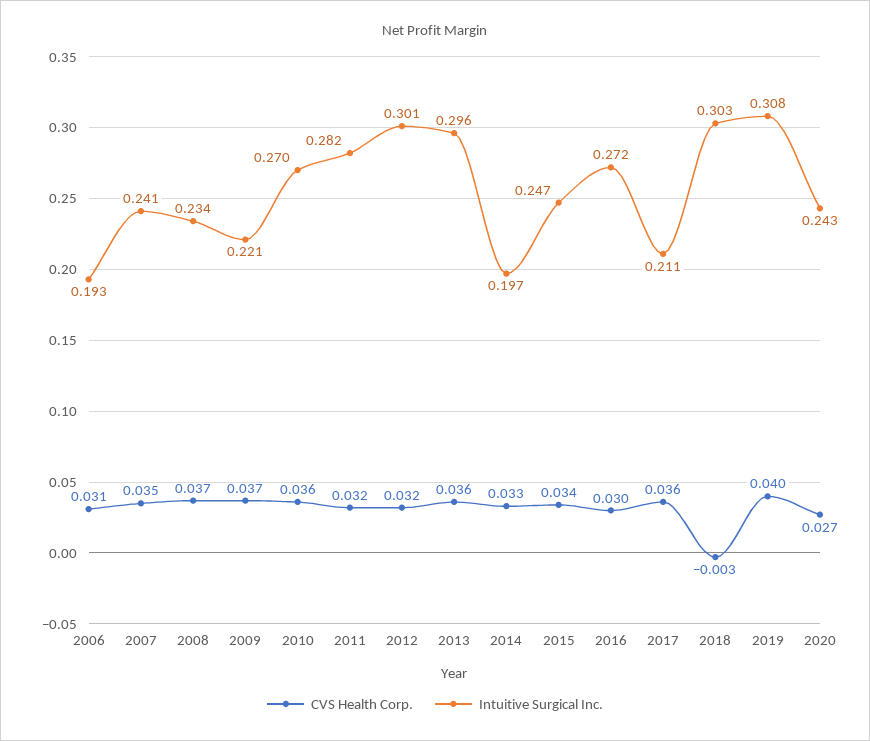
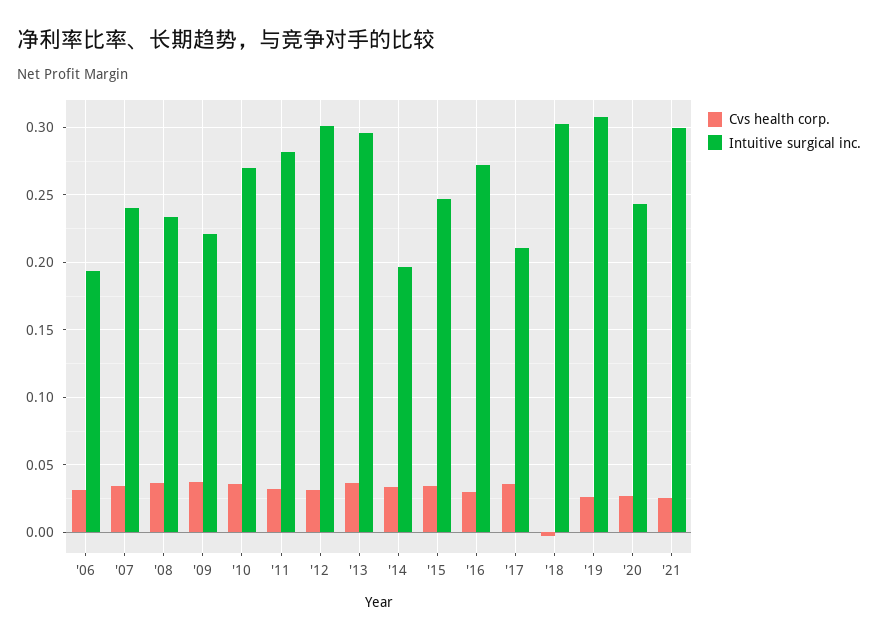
CVS Health Corp., 2019: 0.04 -> 0.025
CVS Health Corp., '21: none -> 0.025
Intuitive Surgical Inc., '21: none -> 0.3

